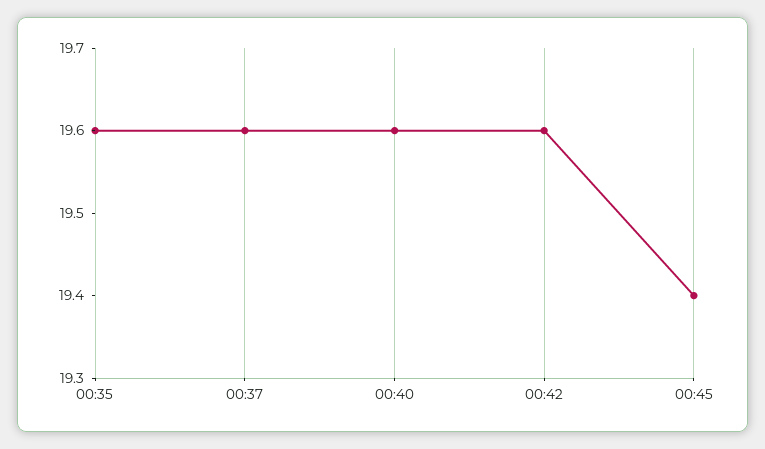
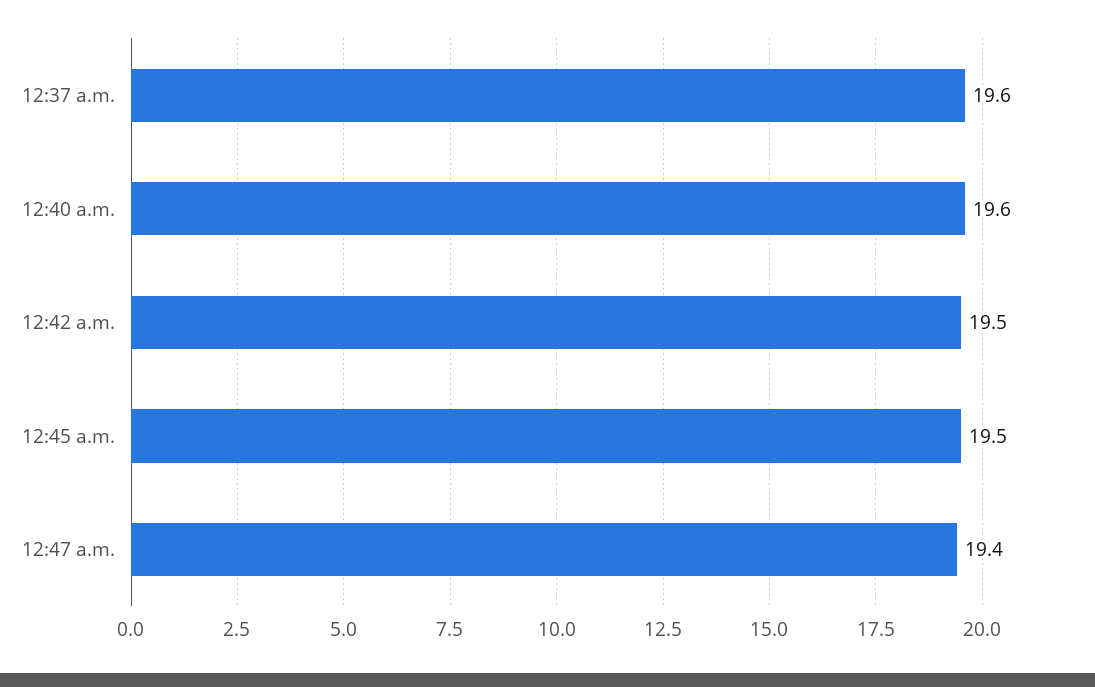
00:35: 19.6 -> none
00:42: 19.6 -> 19.5
00:45: 19.4 -> 19.5
12:47 a.m.: none -> 19.4

